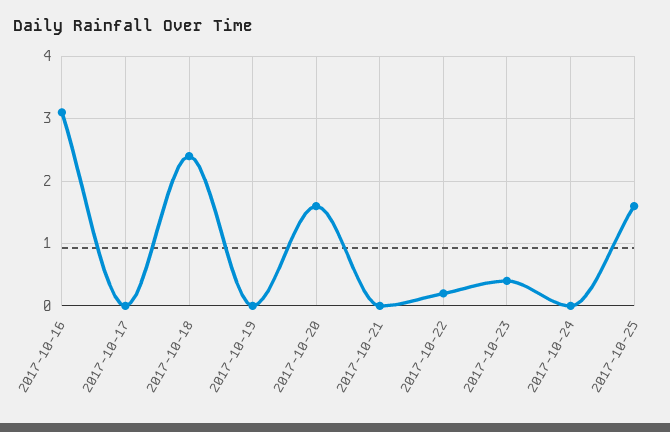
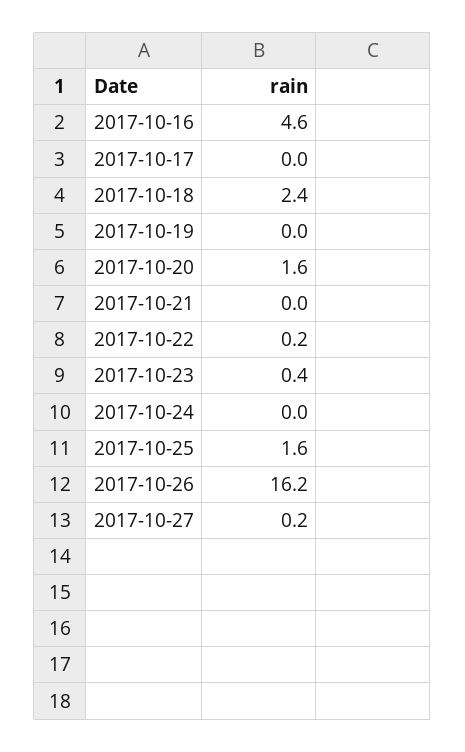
2017-10-16: 3.1 -> 4.6
2017-10-26: none -> 16.2
2017-10-27: none -> 0.2

